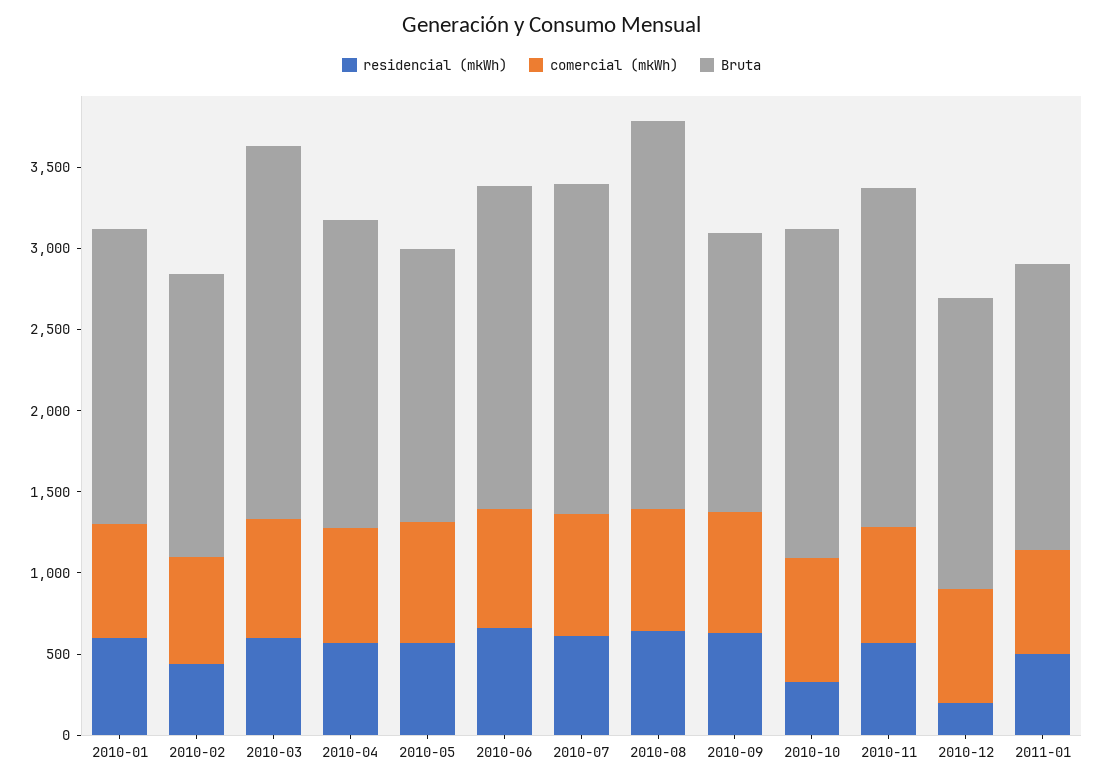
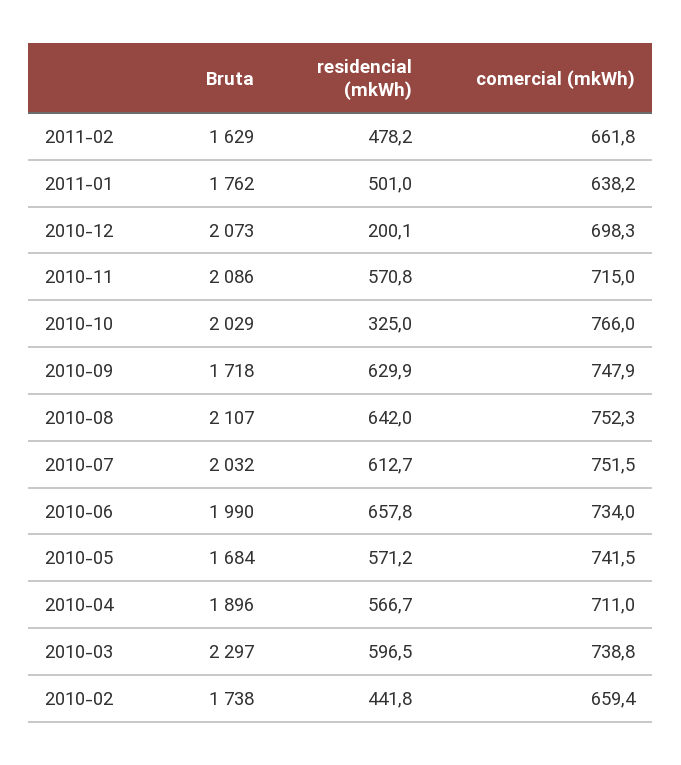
residencial (mkWh), 2010-01: 600 -> none
comercial (mkWh), 2010-01: 700 -> none
Bruta, 2010-01: 1800 -> none
Bruta, 2010-08: 2400 -> 2107
Bruta, 2010-12: 1800 -> 2073
Bruta, 2011-02: none -> 1629
residencial (mkWh), 2011-02: none -> 478.2
comercial (mkWh), 2011-02: none -> 661.8

